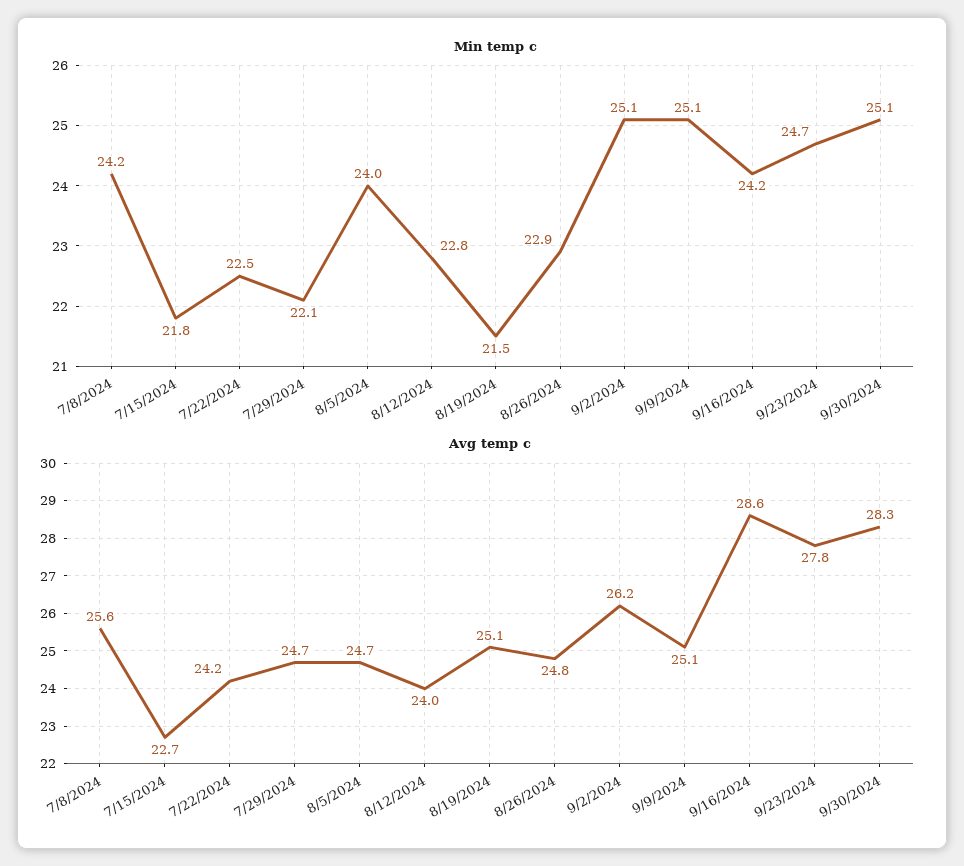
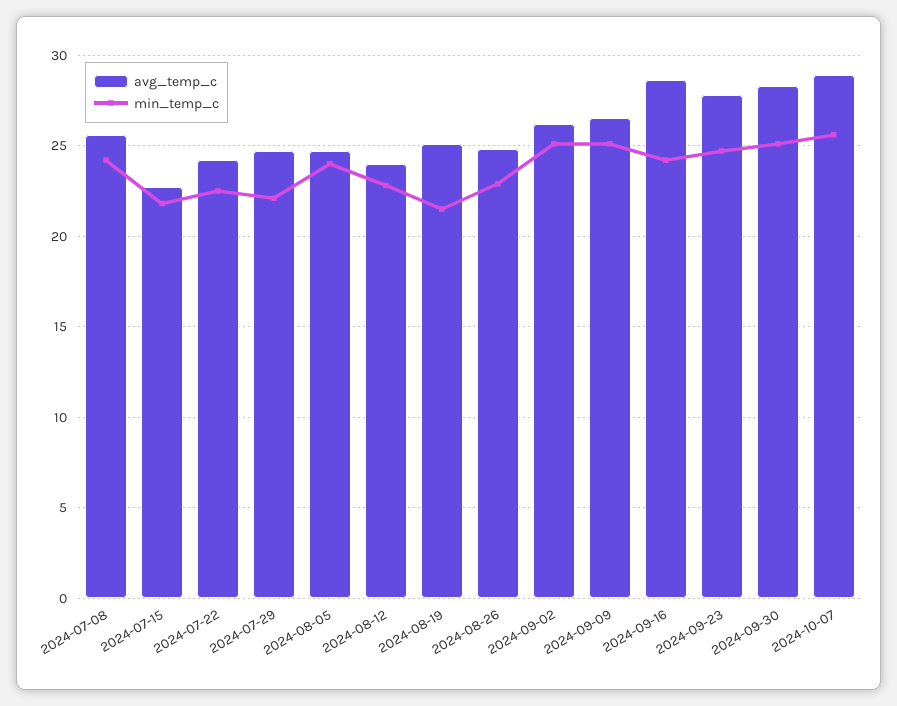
Avg temp c, 9/9/2024: 25.1 -> 26.5
Avg temp c, 2024-10-07: none -> 29
Min temp c, 2024-10-07: none -> 25.5

